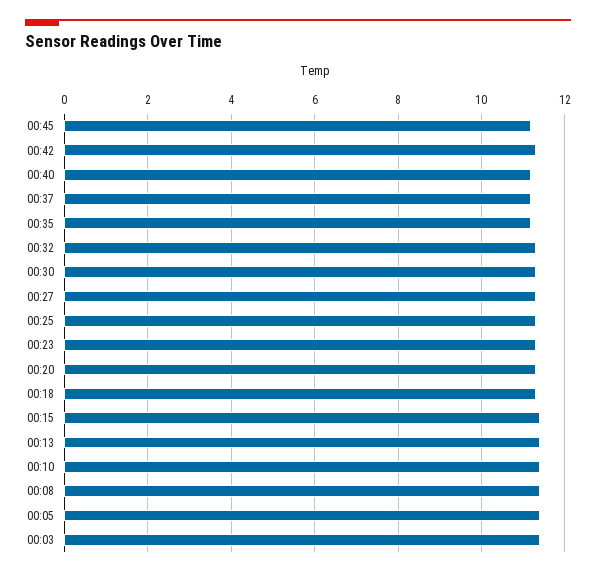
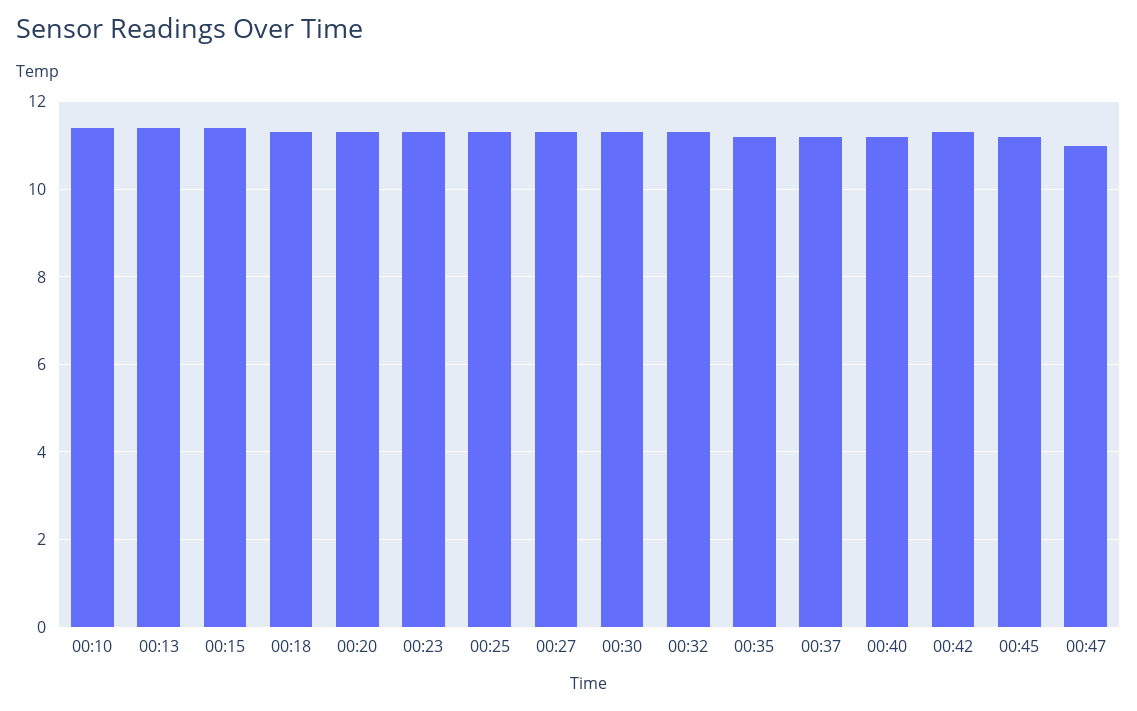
00:08: 11.5 -> none
00:05: 11.5 -> none
00:03: 11.5 -> none
00:47: none -> 11

